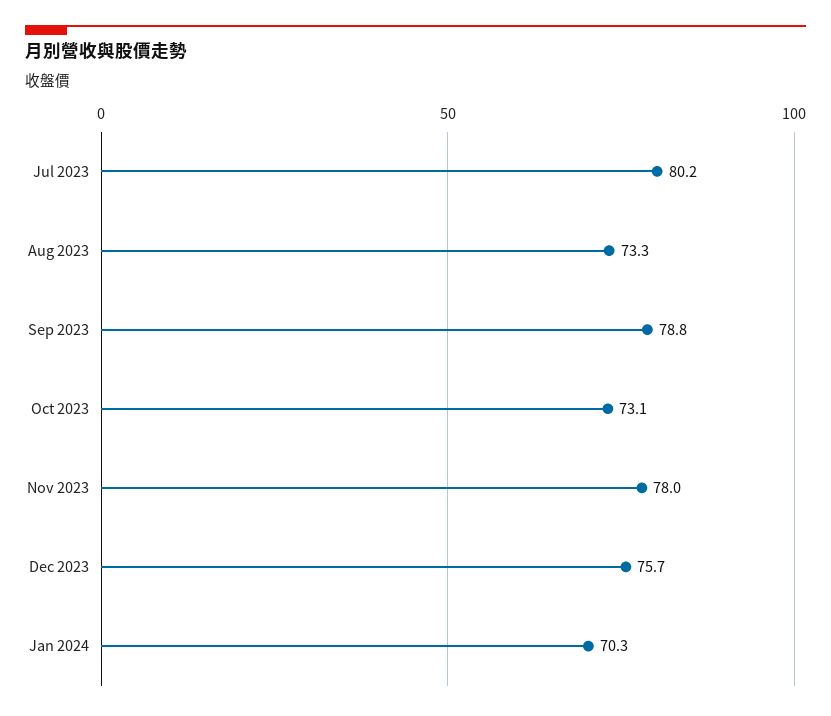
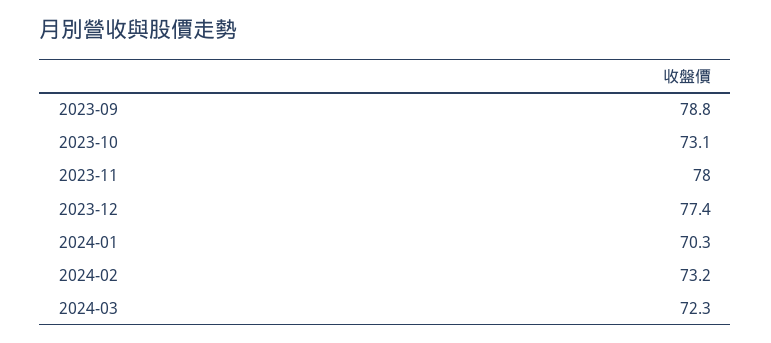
Jul 2023: 80.2 -> none
Aug 2023: 73.3 -> none
Dec 2023: 75.7 -> 77.4
2024-02: none -> 73.2
2024-03: none -> 72.3

